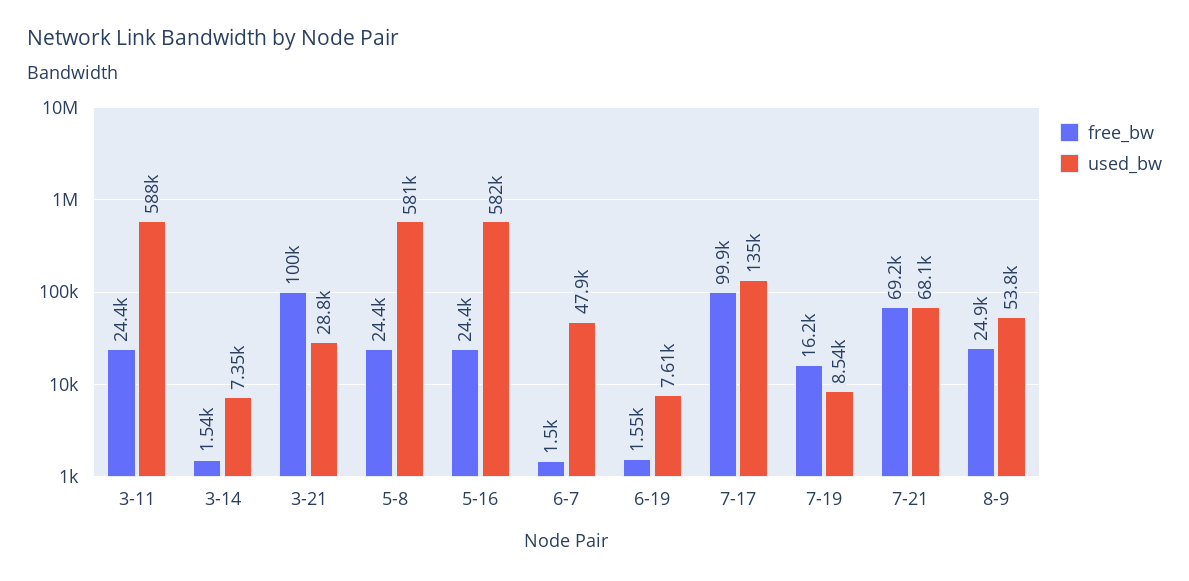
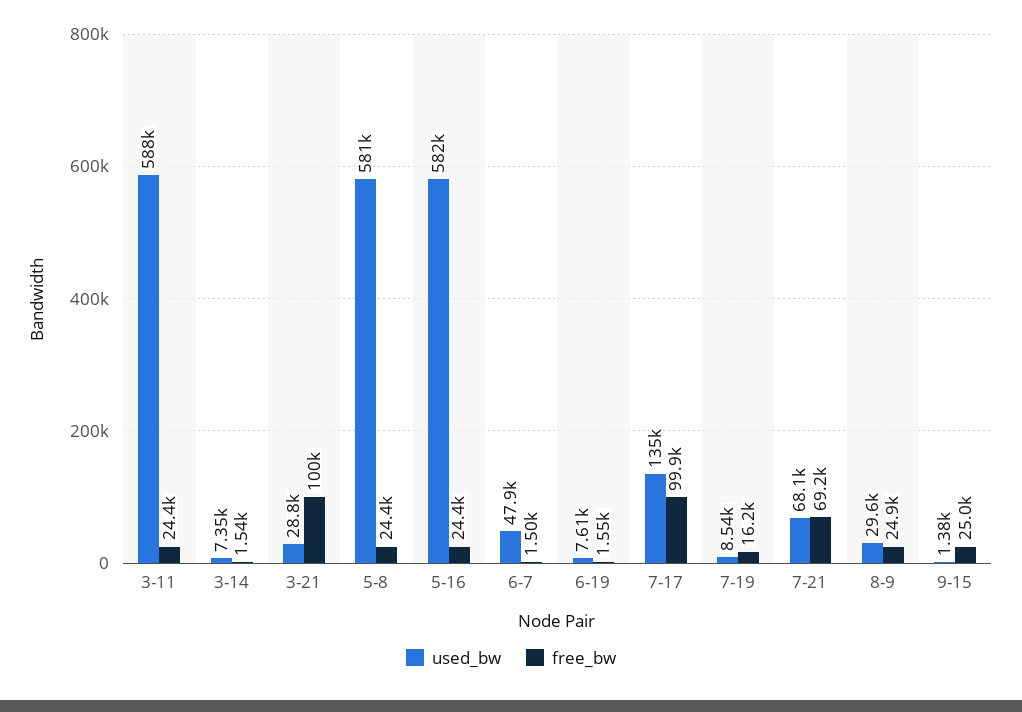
used_bw, 8-9: 53800 -> 29600
used_bw, 9-15: none -> 1380
free_bw, 9-15: none -> 25000

